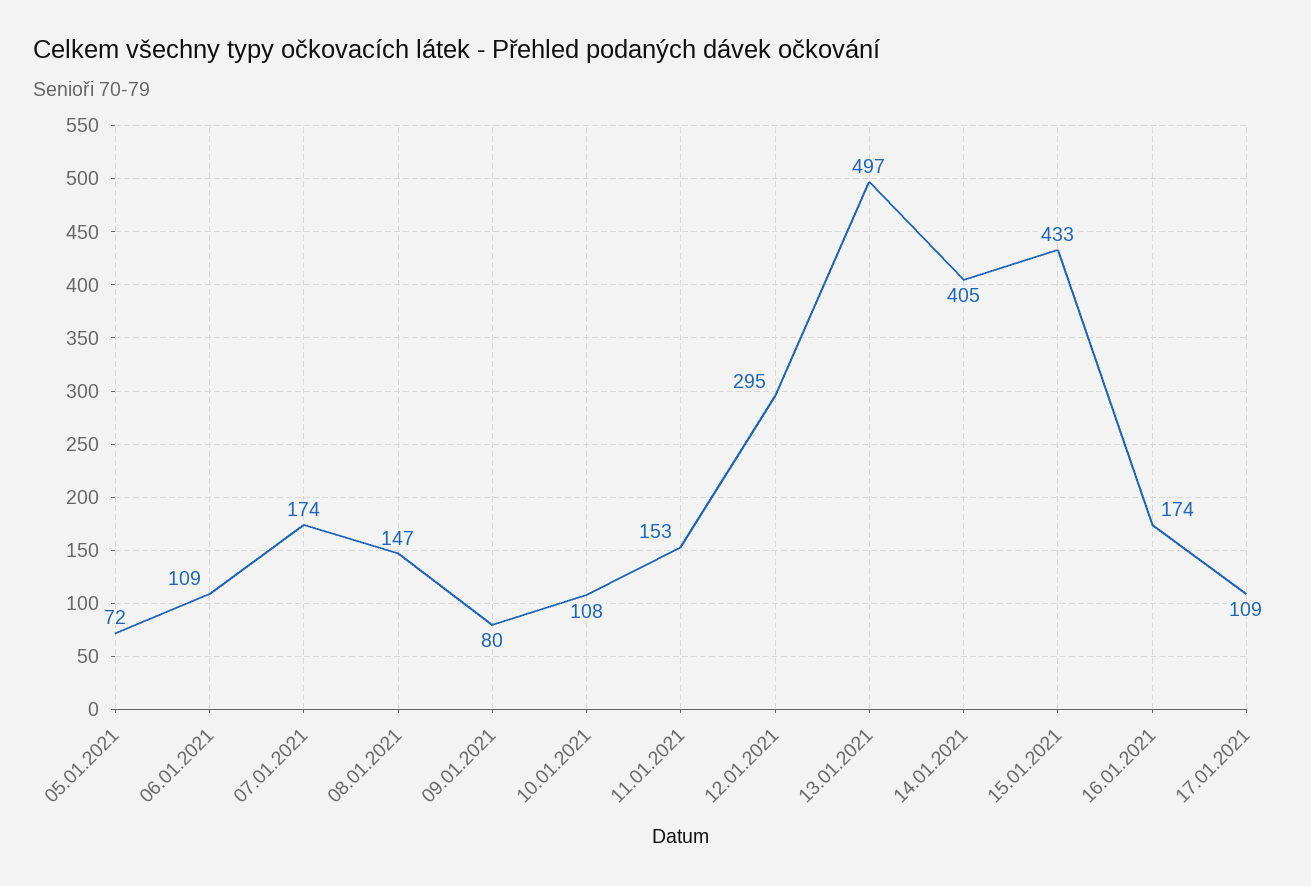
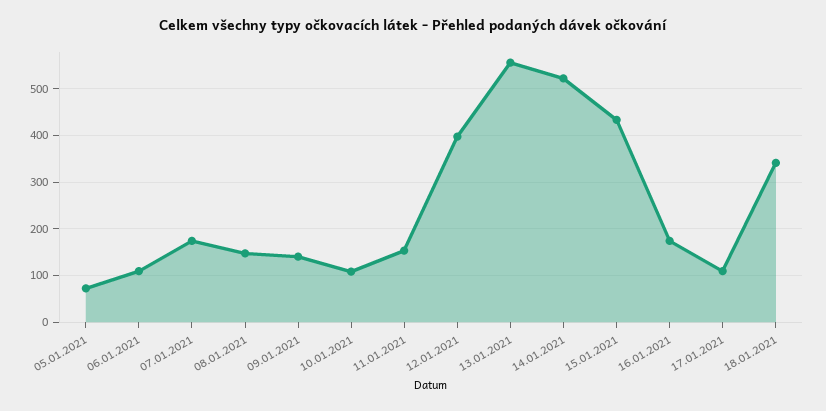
09.01.2021: 80 -> 140
12.01.2021: 295 -> 400
13.01.2021: 497 -> 560
14.01.2021: 405 -> 520
18.01.2021: none -> 340

